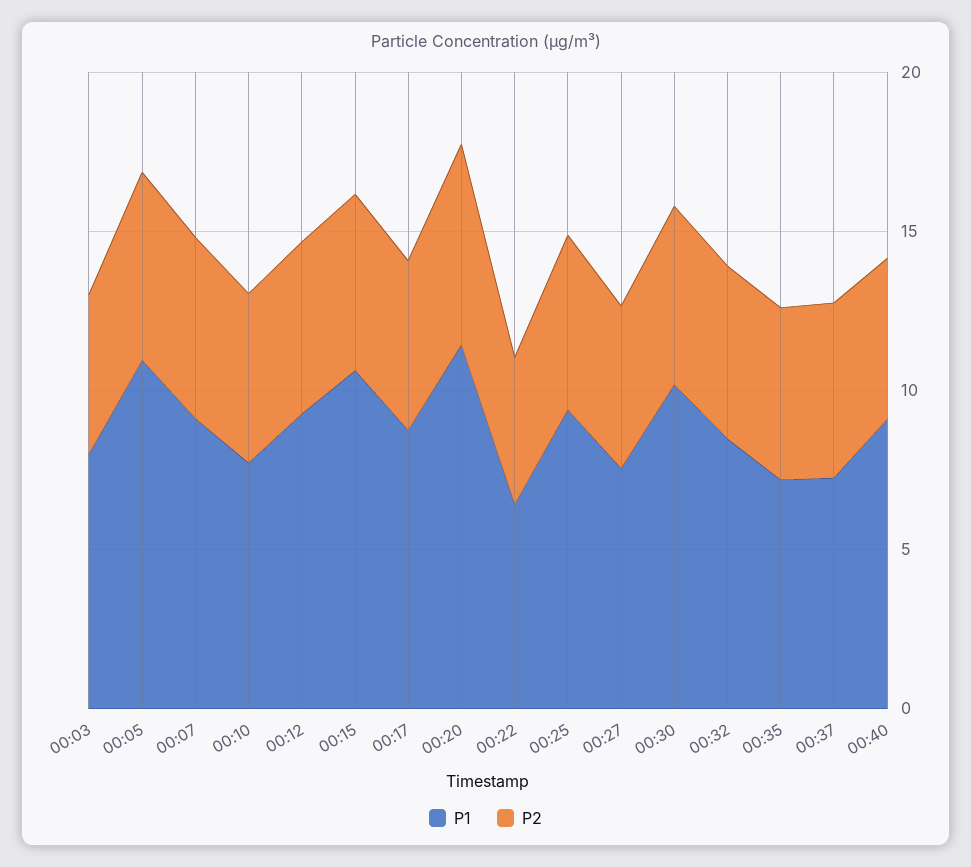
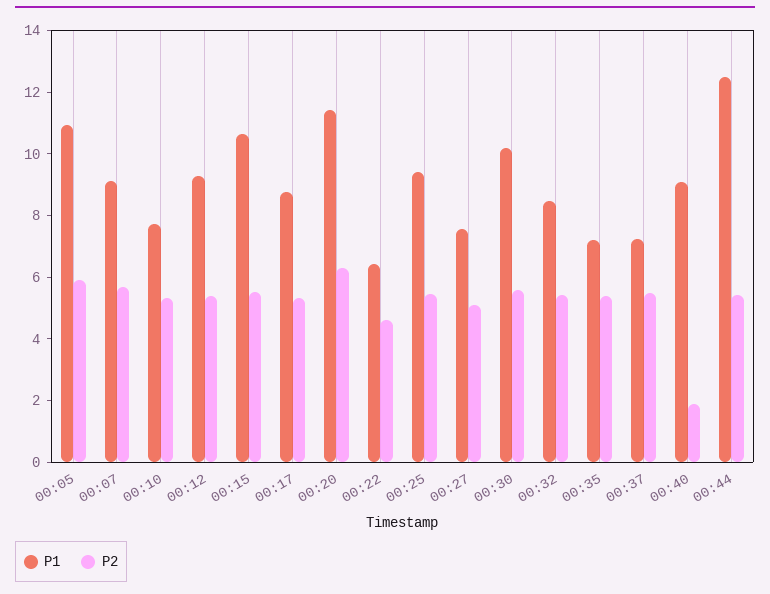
P1, 00:03: 8 -> none
P2, 00:03: 5 -> none
P2, 00:40: 5 -> 2
P1, 00:44: none -> 12.5
P2, 00:44: none -> 5.5

